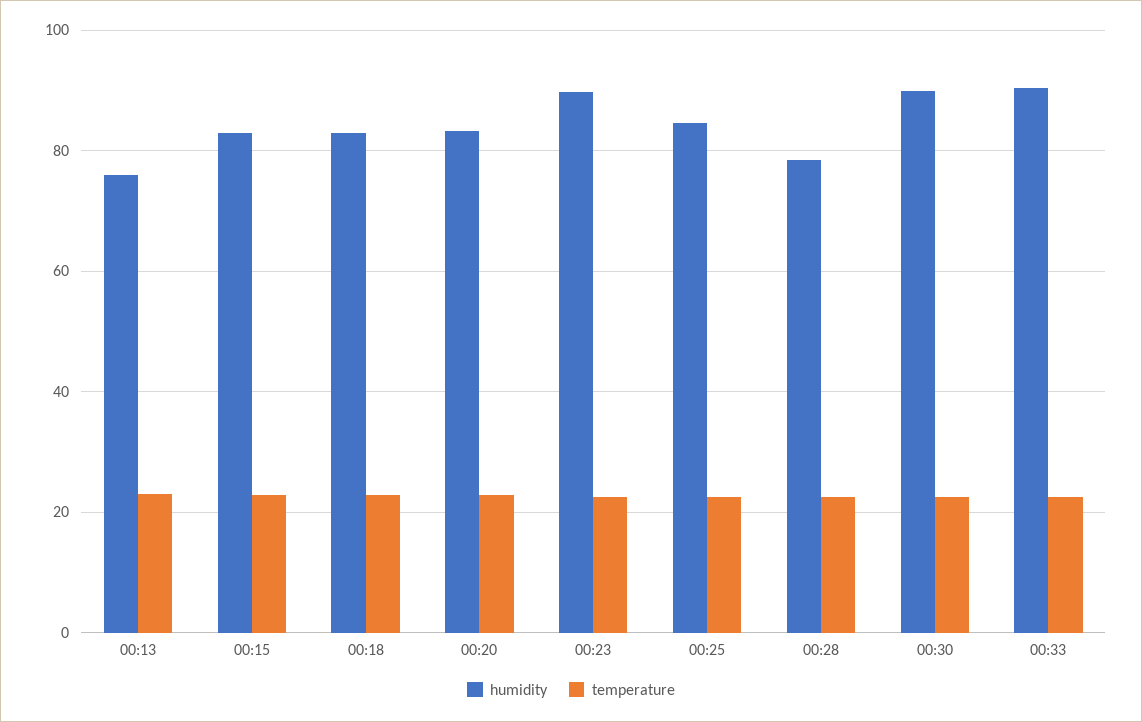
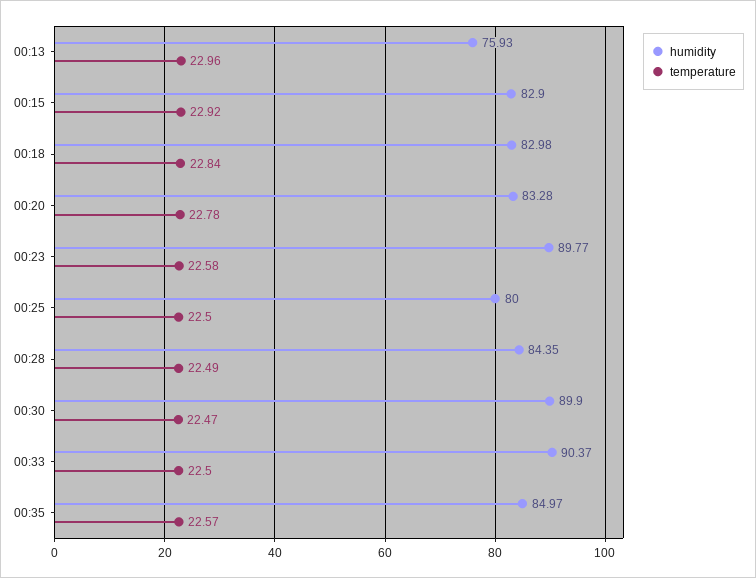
humidity, 00:25: 84 -> 80
humidity, 00:28: 78 -> 84.35
humidity, 00:35: none -> 84.97
temperature, 00:35: none -> 22.57

